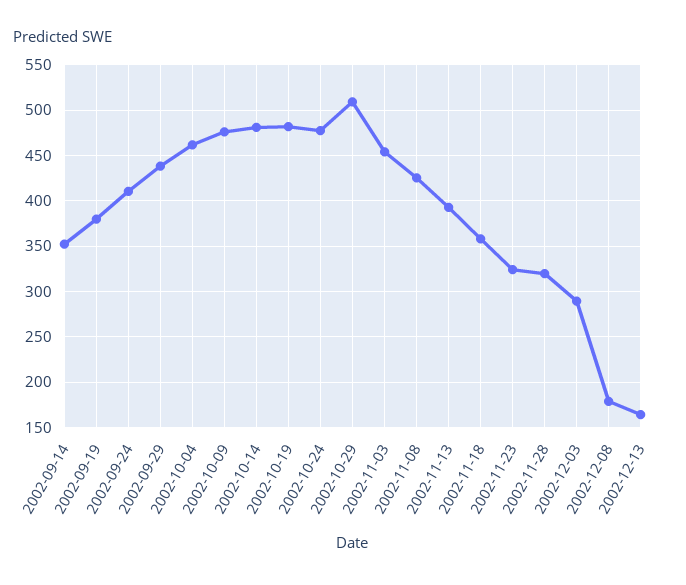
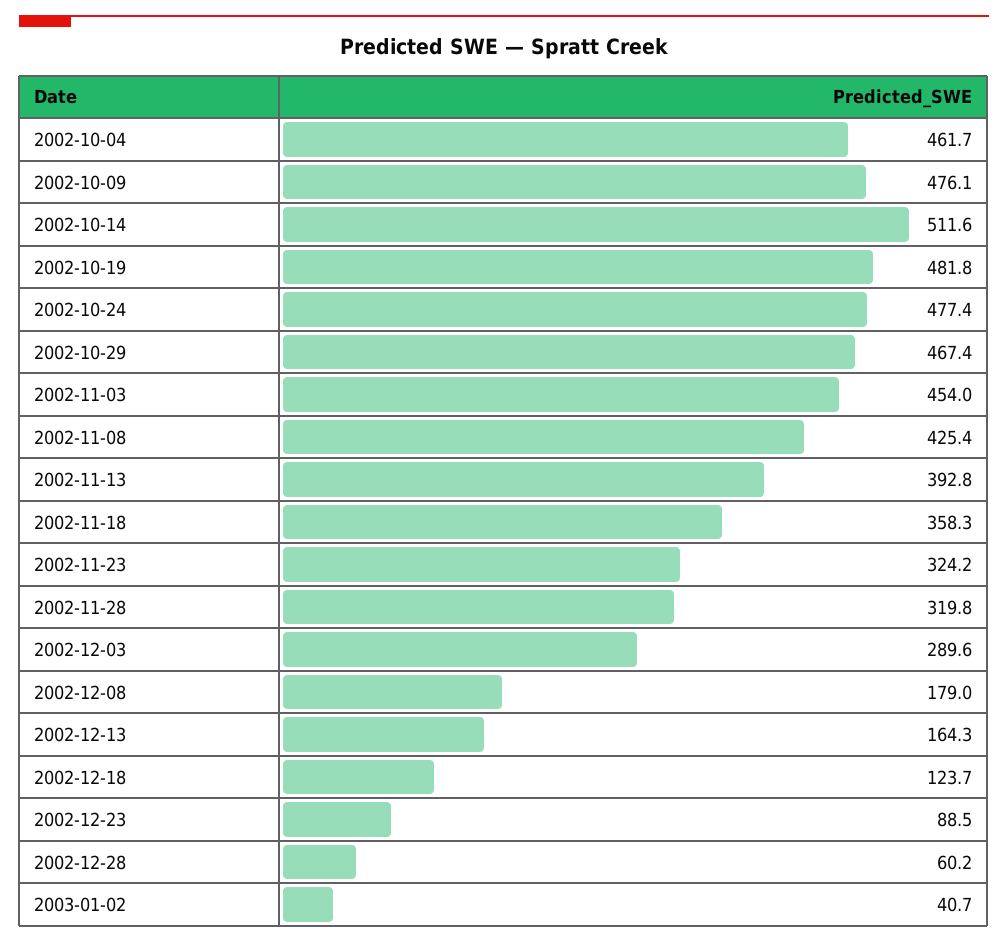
2002-09-14: 350 -> none
2002-09-19: 380 -> none
2002-09-24: 410 -> none
2002-09-29: 440 -> none
2002-10-14: 480 -> 511.6
2002-10-29: 510 -> 467.4
2002-12-18: none -> 123.7
2002-12-23: none -> 88.5
2002-12-28: none -> 60.2
2003-01-02: none -> 40.7

